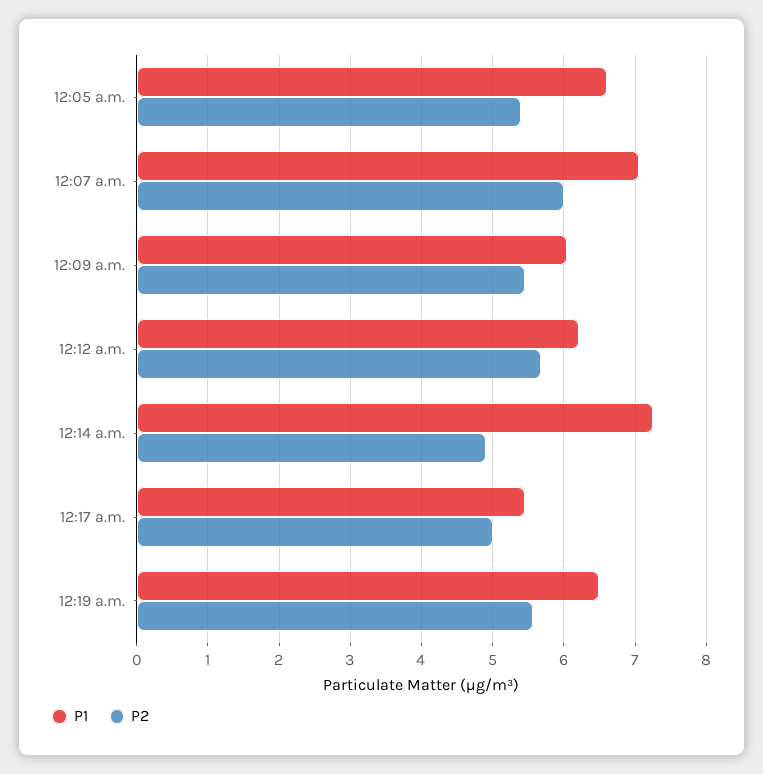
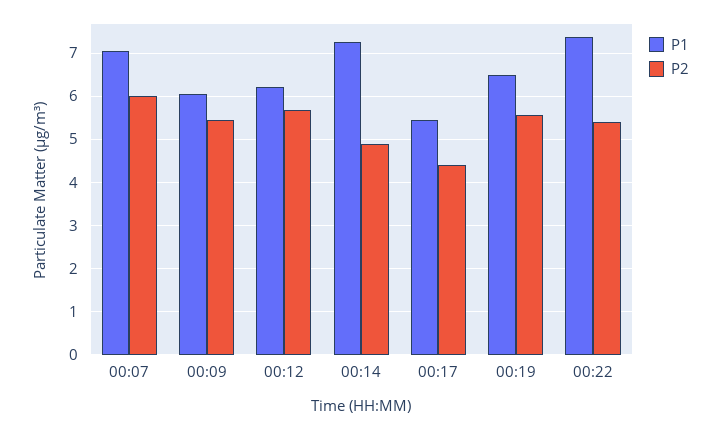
P1, 12:05 a.m.: 6.6 -> none
P2, 12:05 a.m.: 5.4 -> none
P2, 12:17 a.m.: 5 -> 4.4
P1, 00:22: none -> 7.4
P2, 00:22: none -> 5.4

